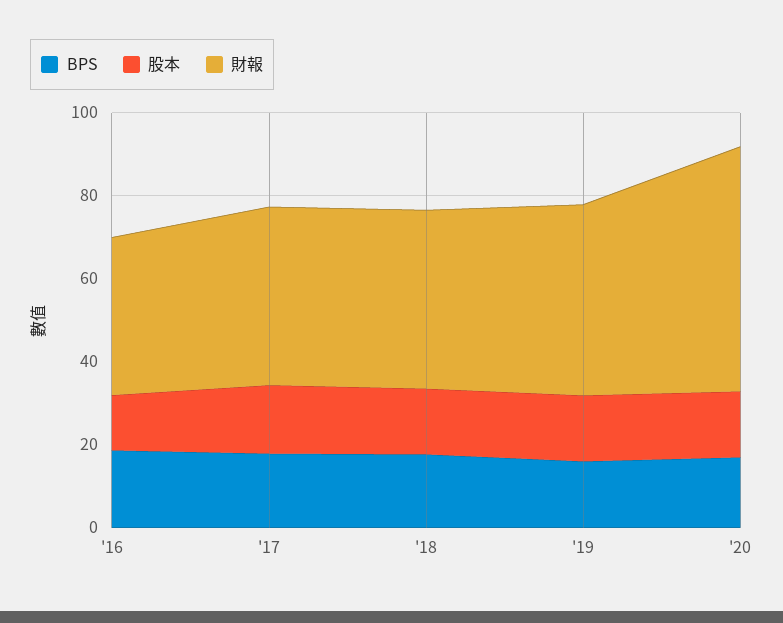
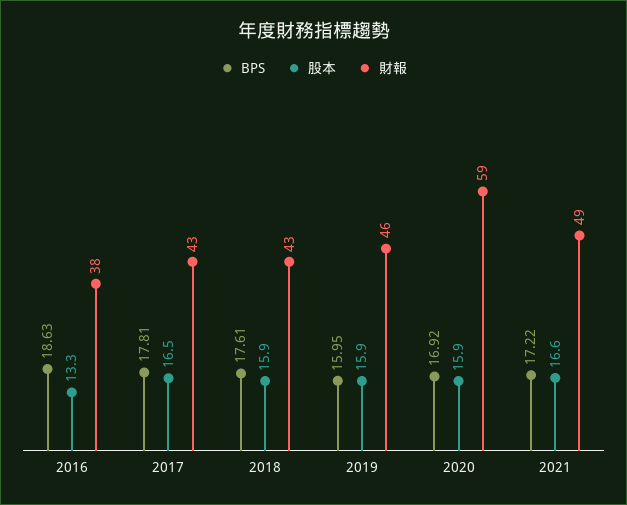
BPS, 2021: none -> 17.22
股本, 2021: none -> 16.6
財報, 2021: none -> 49

